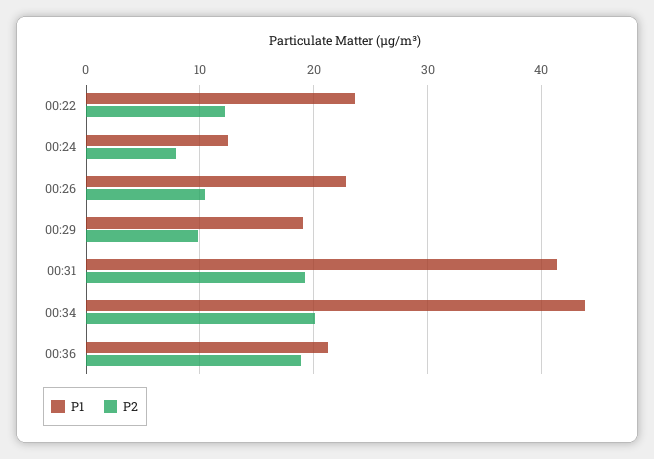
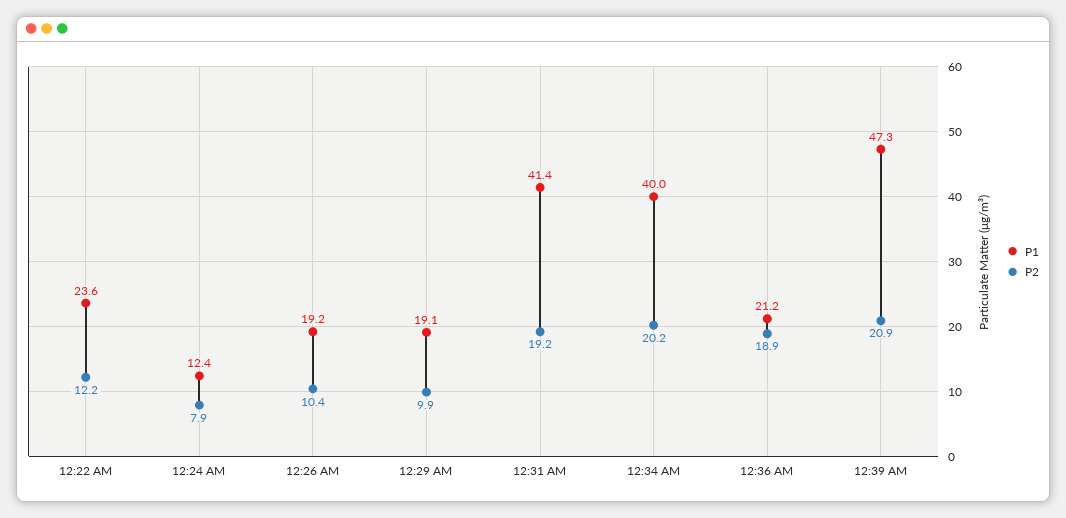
P1, 00:26: 23 -> 19.2
P1, 00:34: 44 -> 40
P1, 12:39 AM: none -> 47.3
P2, 12:39 AM: none -> 20.9

